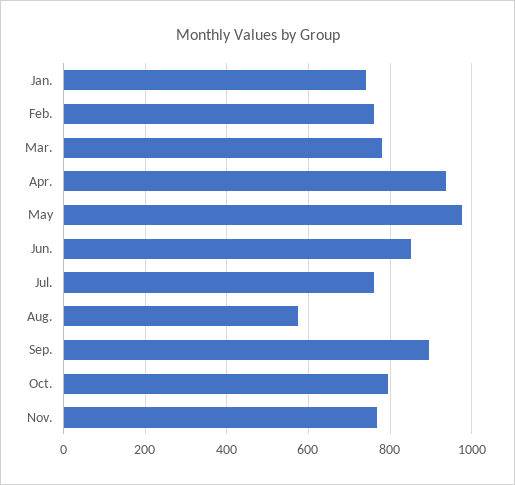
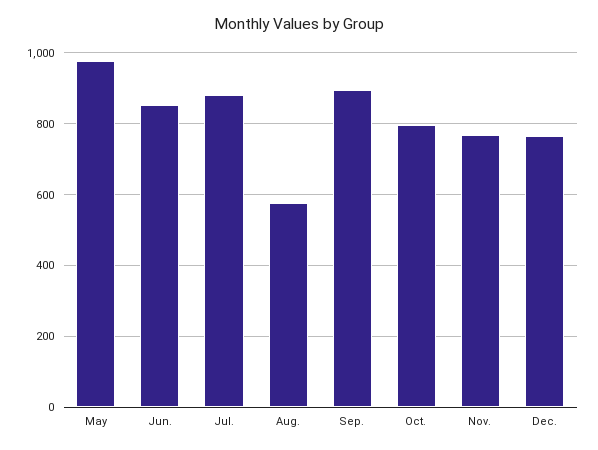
Jan.: 740 -> none
Feb.: 760 -> none
Mar.: 780 -> none
Apr.: 940 -> none
Jul.: 760 -> 880
Dec.: none -> 760

